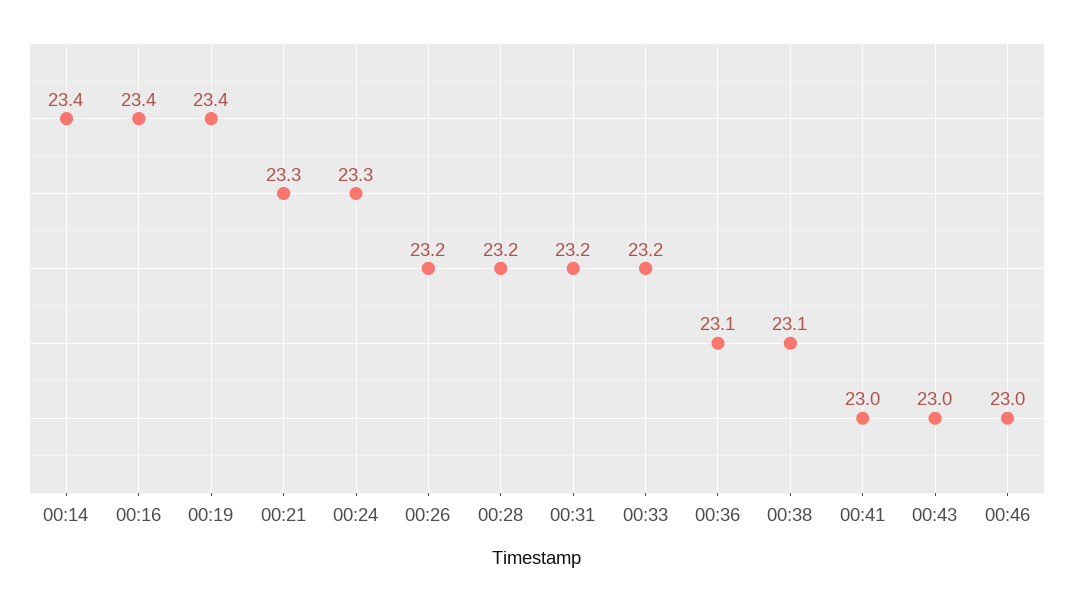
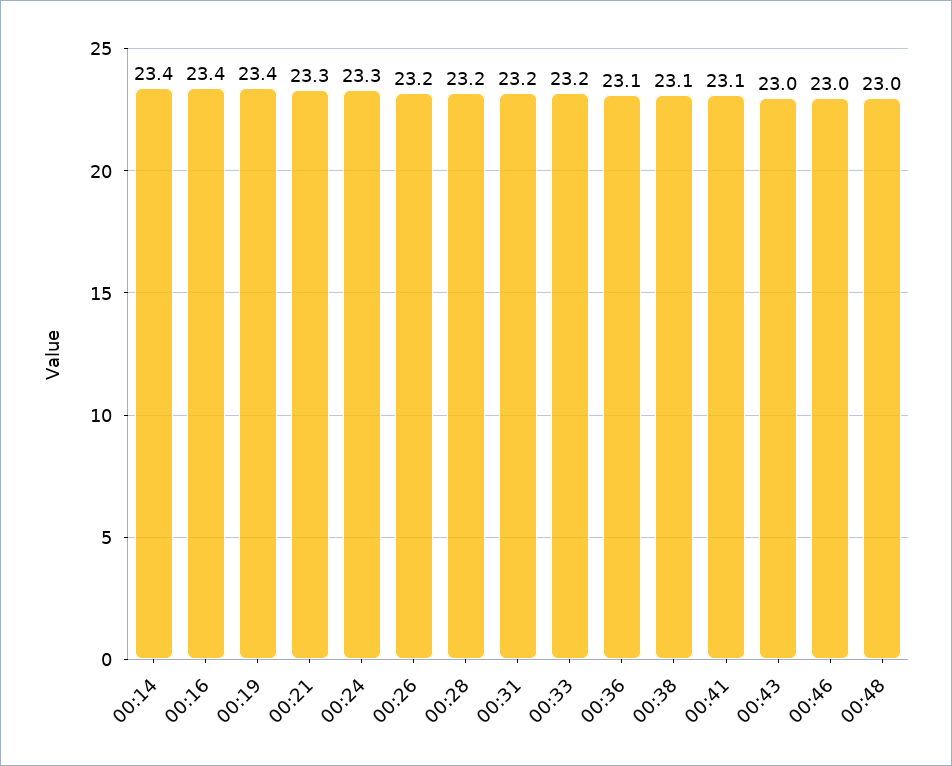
00:41: 23 -> 23.1
00:48: none -> 23

